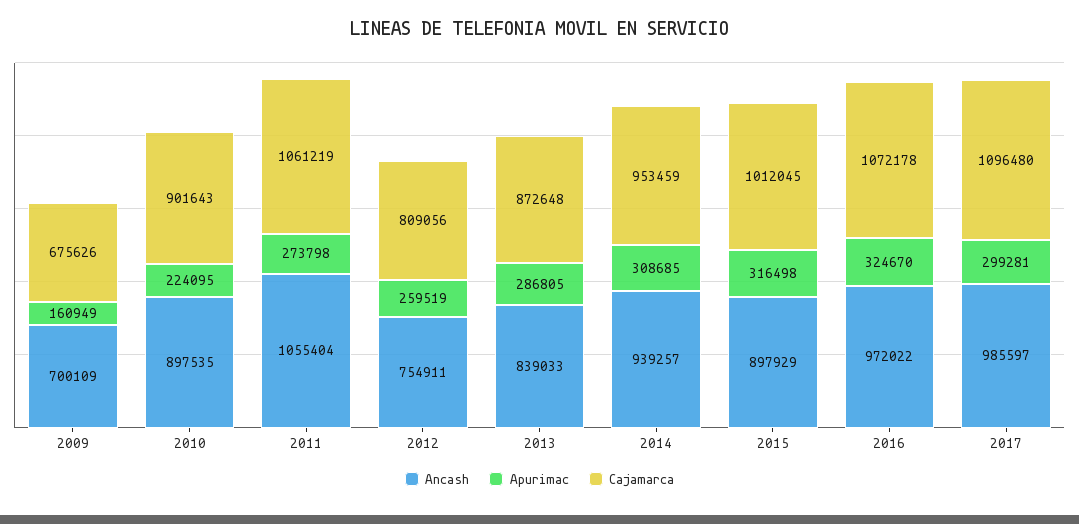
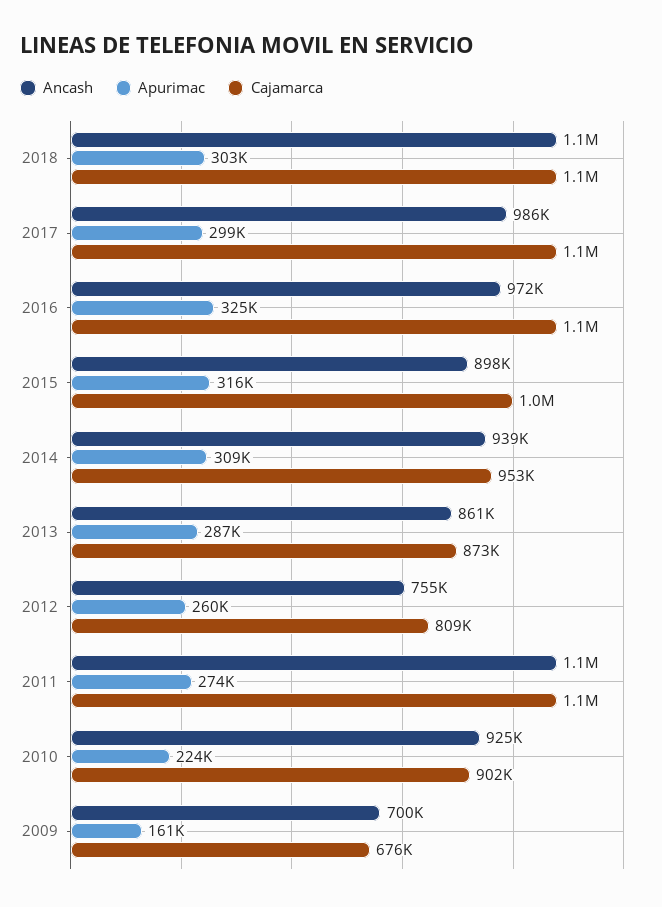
Ancash, 2010: 897535 -> 925000
Ancash, 2013: 839033 -> 861000
Ancash, 2018: none -> 1100000
Apurimac, 2018: none -> 303000
Cajamarca, 2018: none -> 1100000

